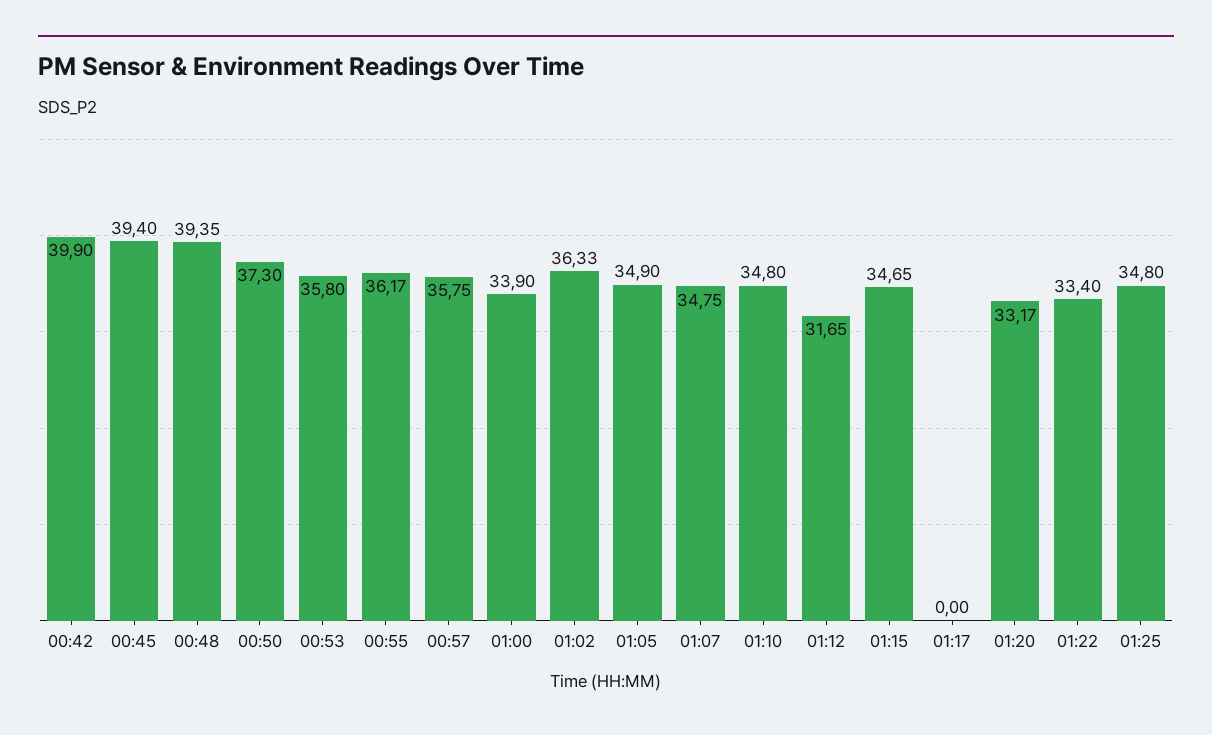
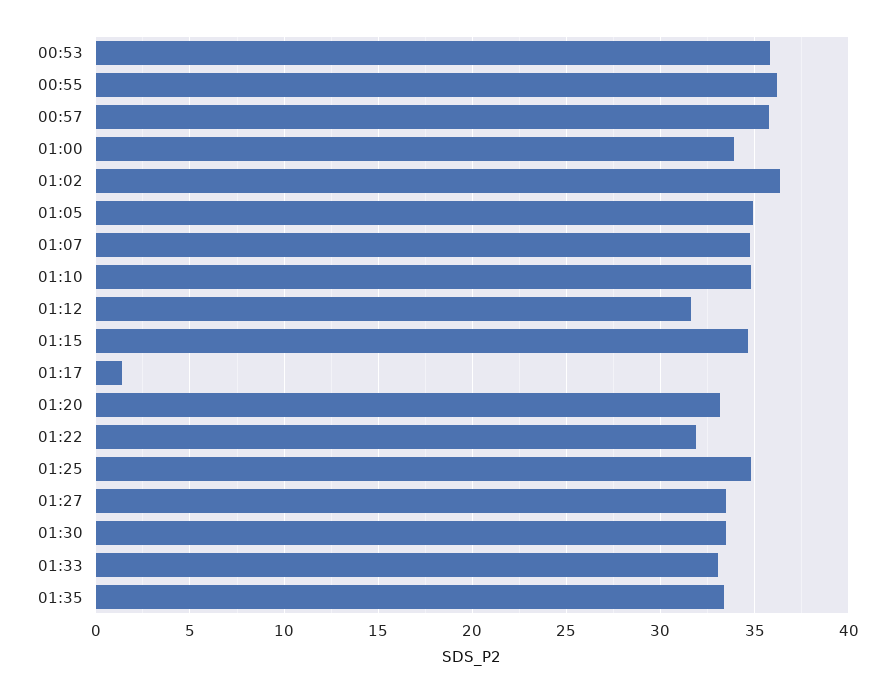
00:42: 39.9 -> none
00:45: 39.4 -> none
00:48: 39.35 -> none
00:50: 37.3 -> none
01:17: 0 -> 1.5
01:22: 33.4 -> 32
01:27: none -> 33.5
01:30: none -> 33.5
01:33: none -> 33
01:35: none -> 33.5

